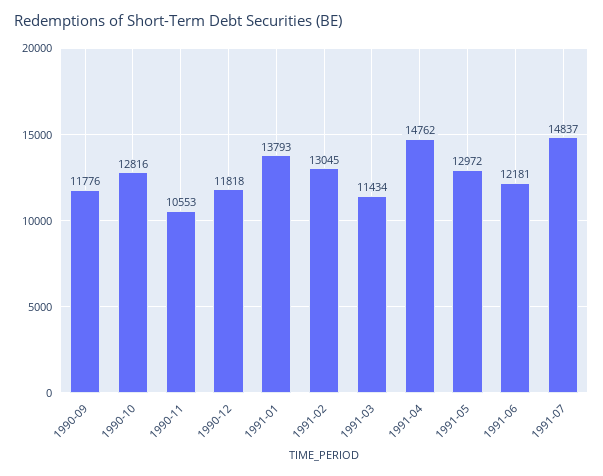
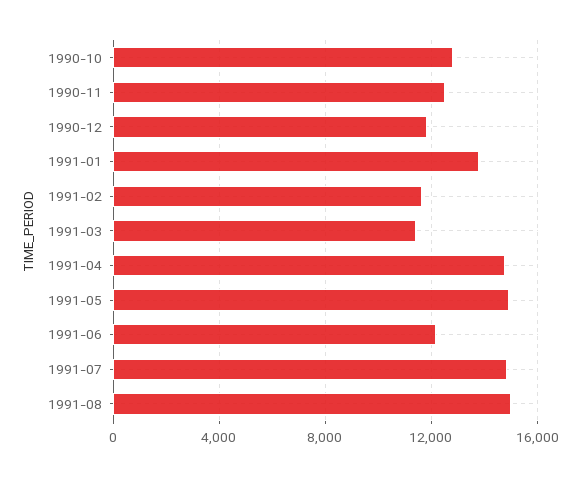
1990-09: 11776 -> none
1990-11: 10553 -> 12500
1991-02: 13045 -> 11500
1991-05: 12972 -> 15000
1991-08: none -> 15000

